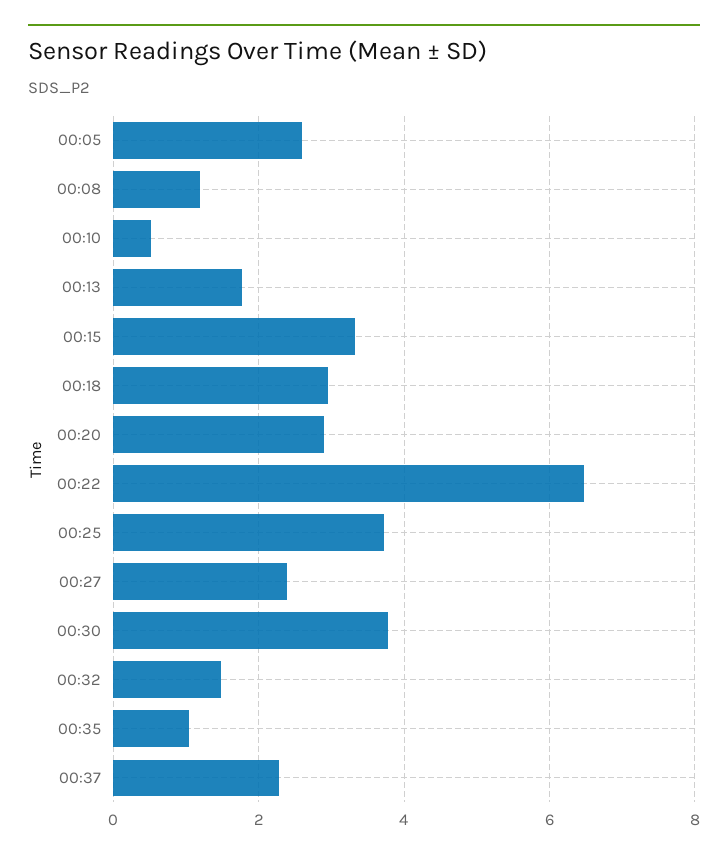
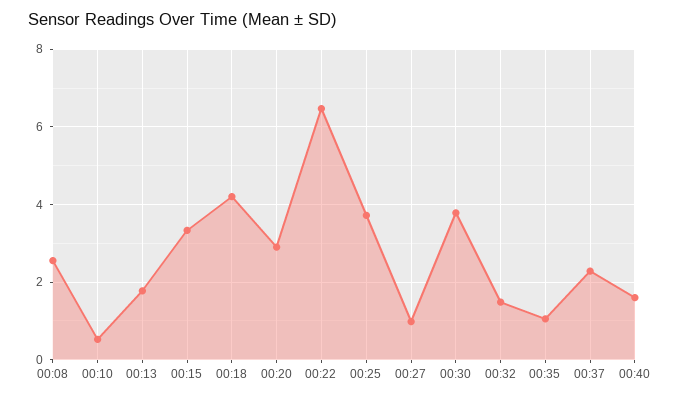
00:05: 2.6 -> none
00:08: 1.2 -> 2.6
00:18: 3 -> 4.2
00:27: 2.4 -> 1
00:40: none -> 1.6

